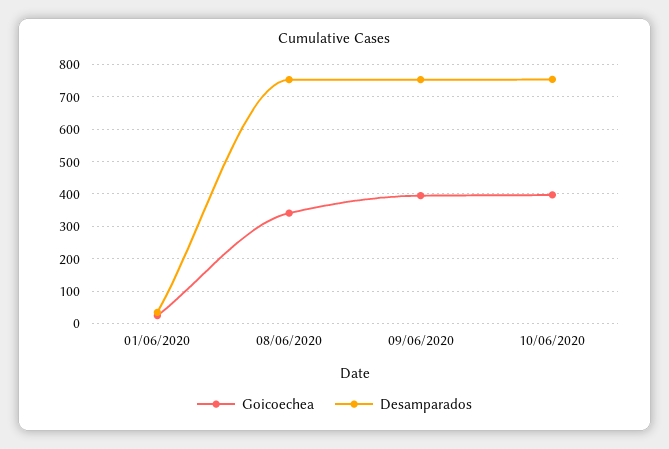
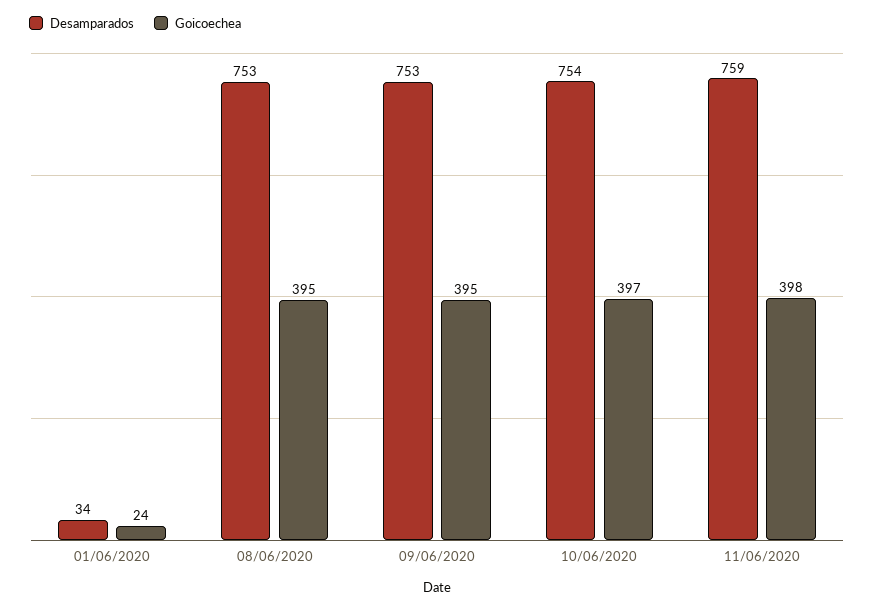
Goicoechea, 08/06/2020: 340 -> 395
Desamparados, 11/06/2020: none -> 759
Goicoechea, 11/06/2020: none -> 398

